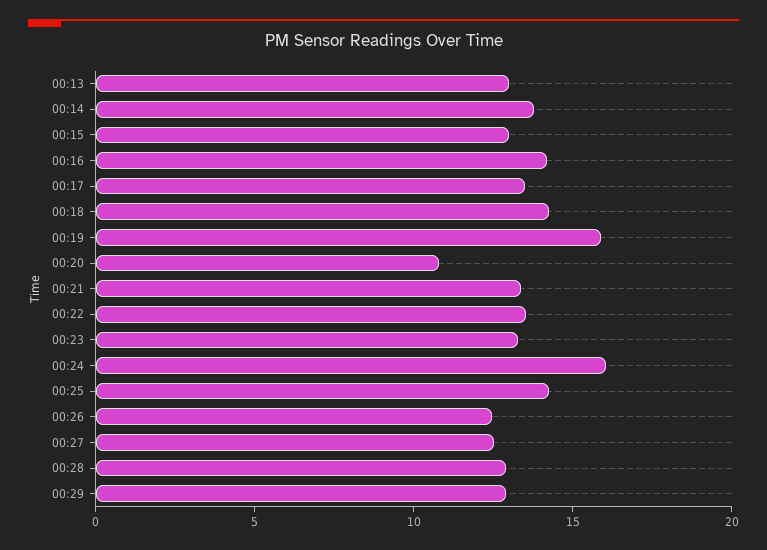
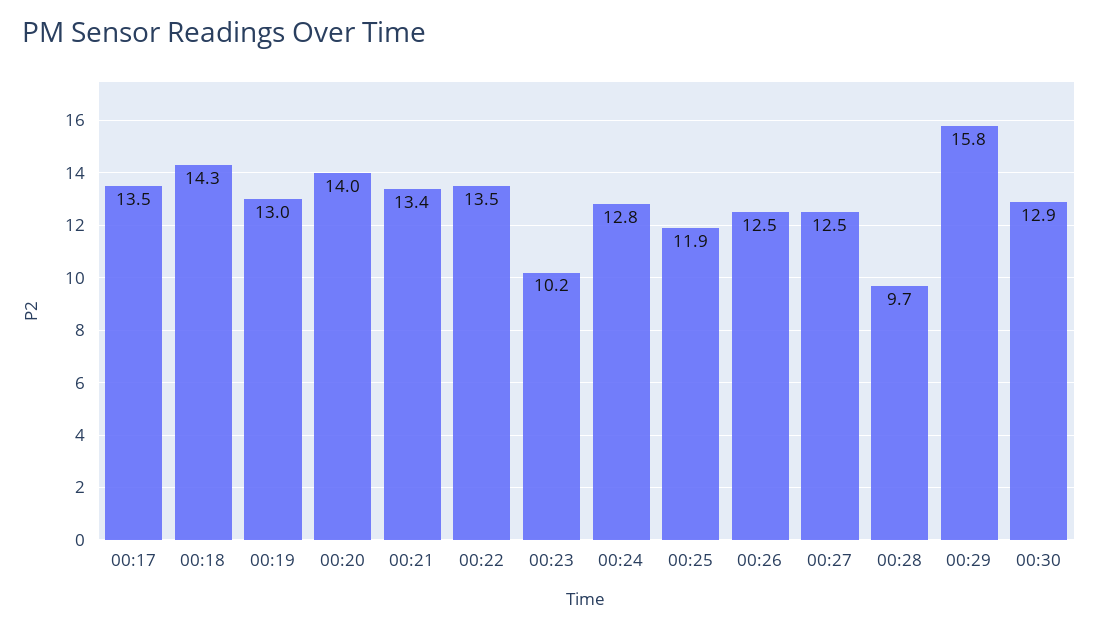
00:13: 13 -> none
00:14: 14 -> none
00:15: 13 -> none
00:16: 14 -> none
00:19: 16 -> 13
00:20: 11 -> 14
00:23: 13 -> 10.2
00:24: 16 -> 12.8
00:25: 14 -> 11.9
00:28: 13 -> 9.7
00:29: 13 -> 15.8
00:30: none -> 12.9

